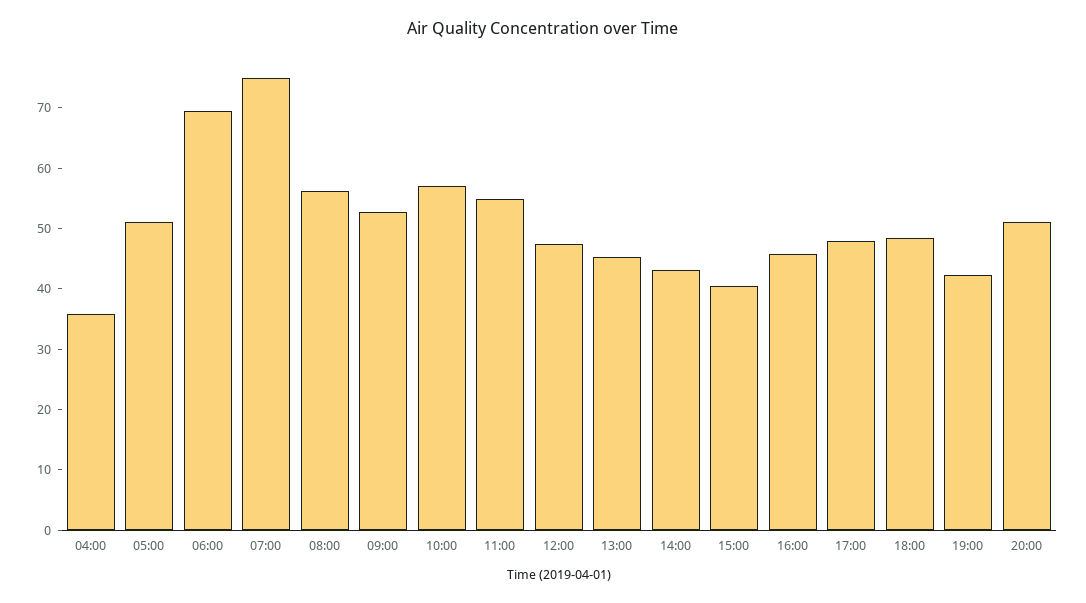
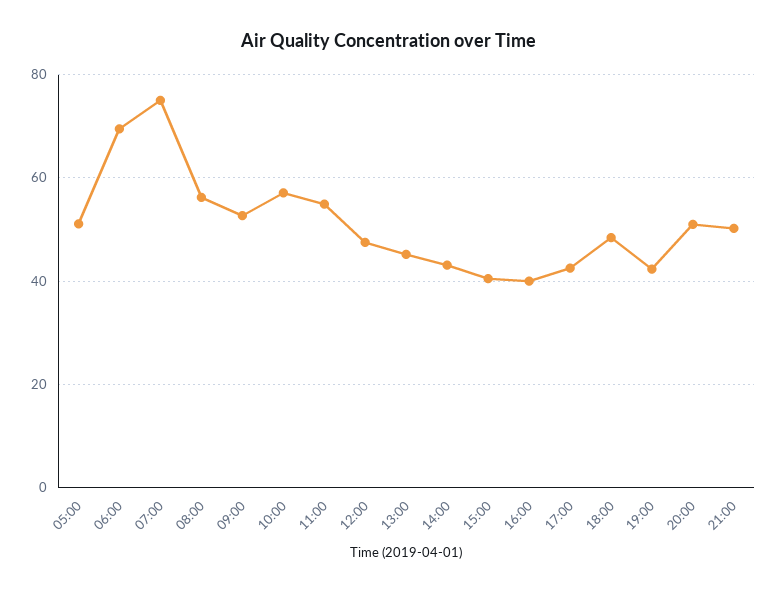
04:00: 36 -> none
16:00: 46 -> 40
17:00: 48 -> 42
21:00: none -> 50

